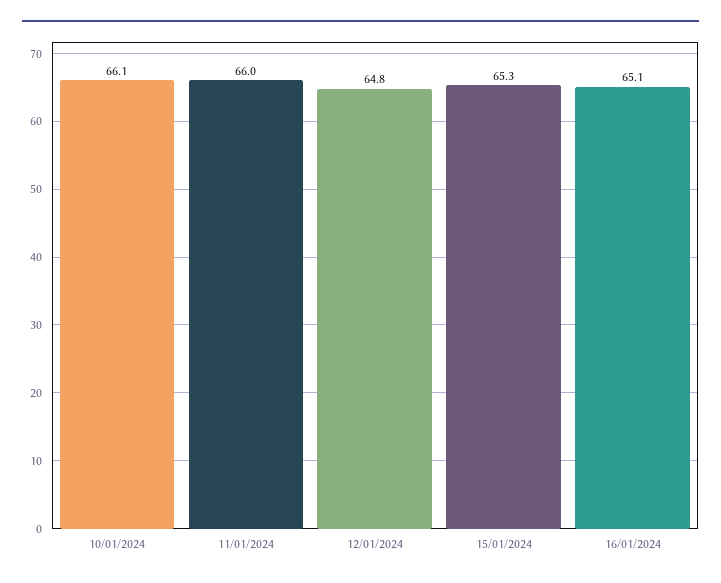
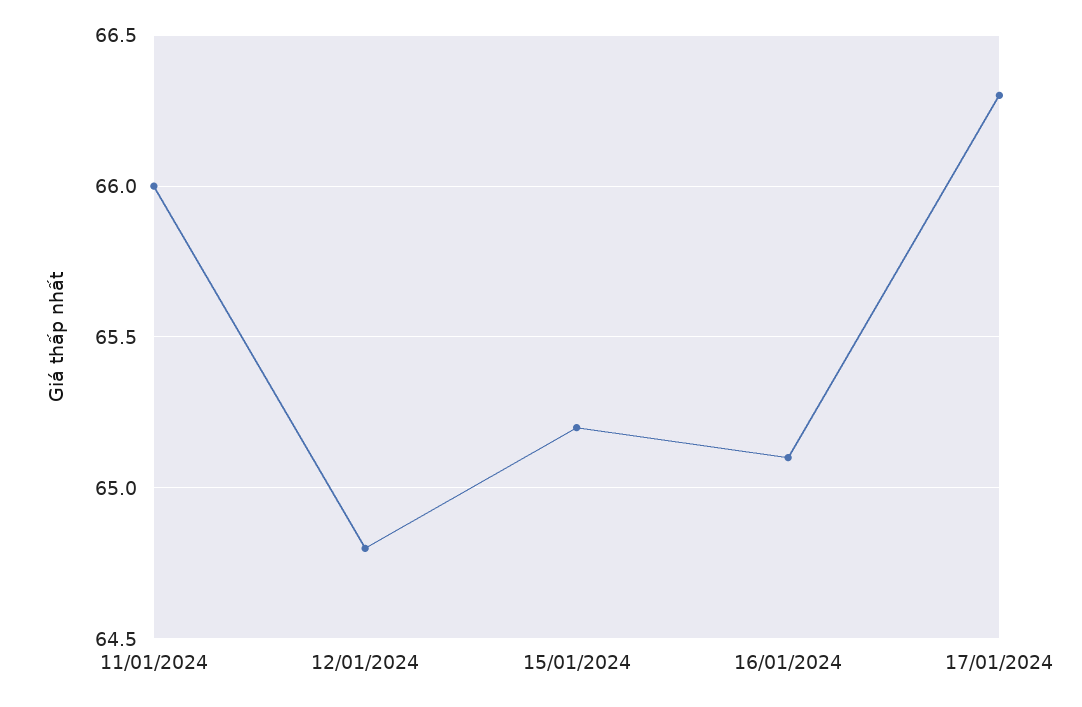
10/01/2024: 66.1 -> none
15/01/2024: 65.3 -> 65.2
17/01/2024: none -> 66.3

